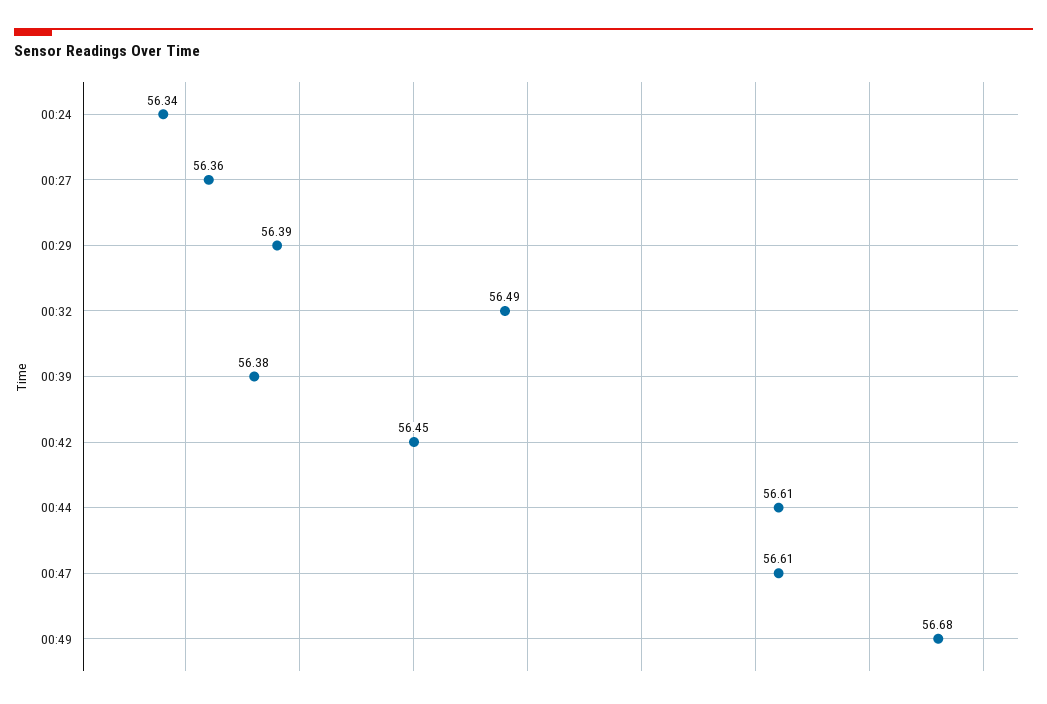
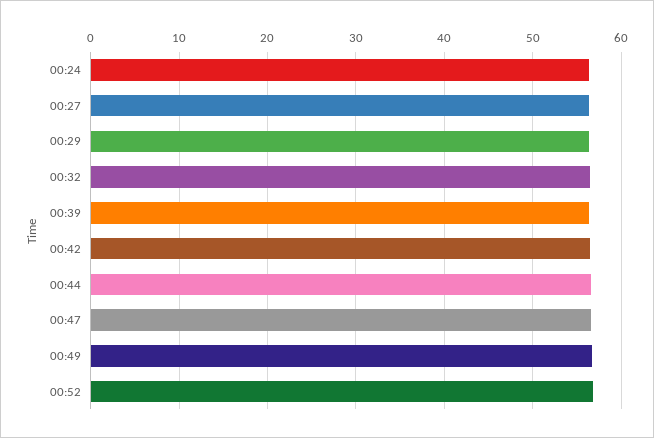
00:52: none -> 57

